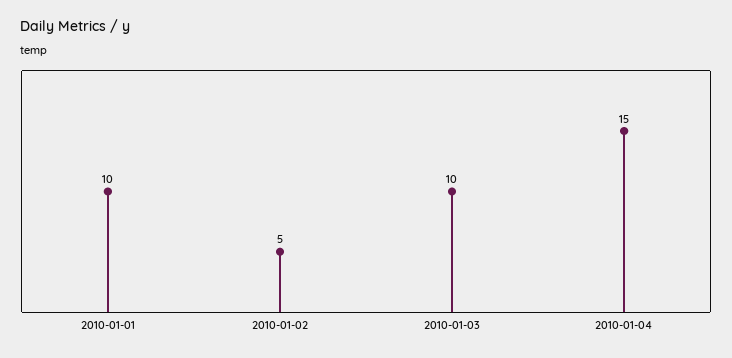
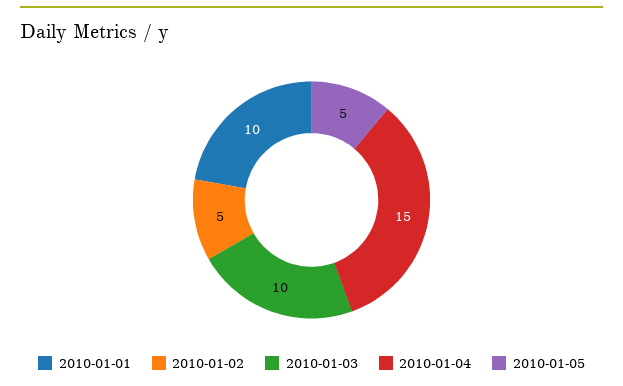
2010-01-05: none -> 5

